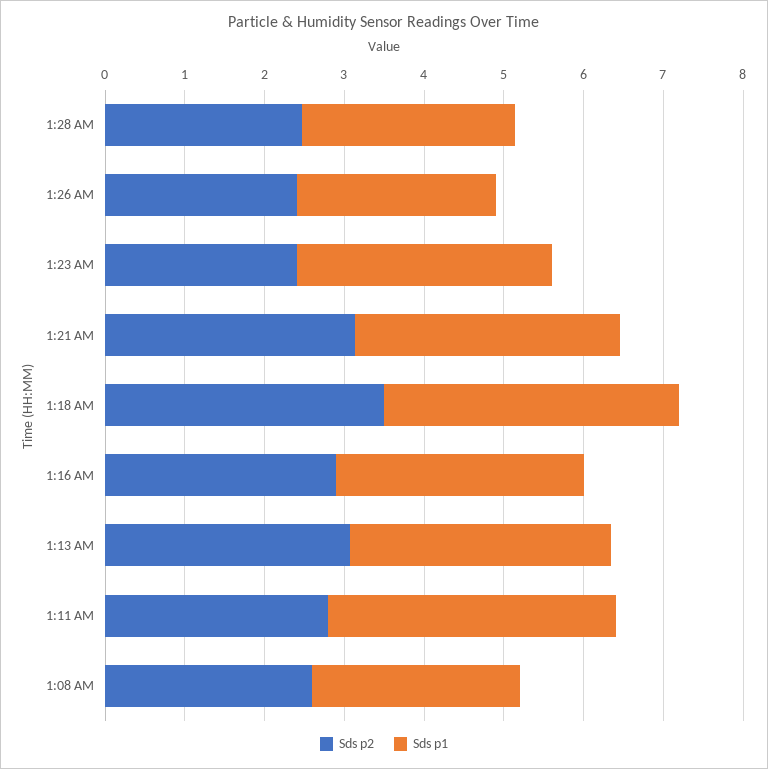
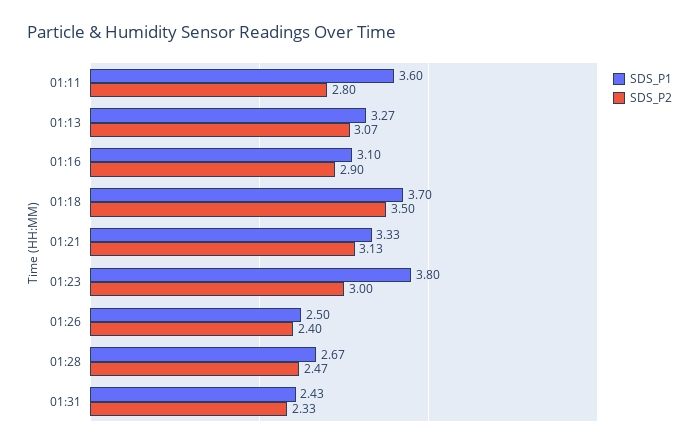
Sds p2, 1:23 AM: 2.4 -> 3
Sds p1, 1:23 AM: 3.2 -> 3.8
Sds p2, 1:08 AM: 2.6 -> none
Sds p1, 1:08 AM: 2.6 -> none
Sds p1, 01:31: none -> 2.43
Sds p2, 01:31: none -> 2.33

